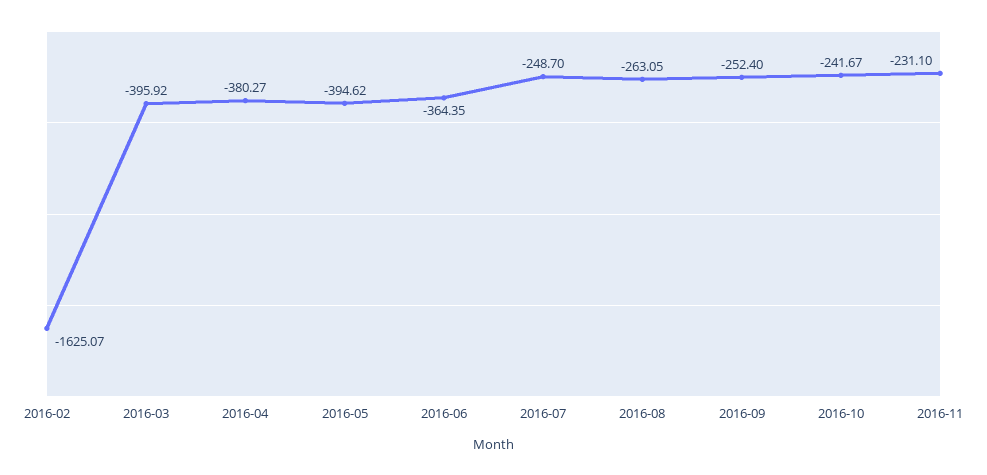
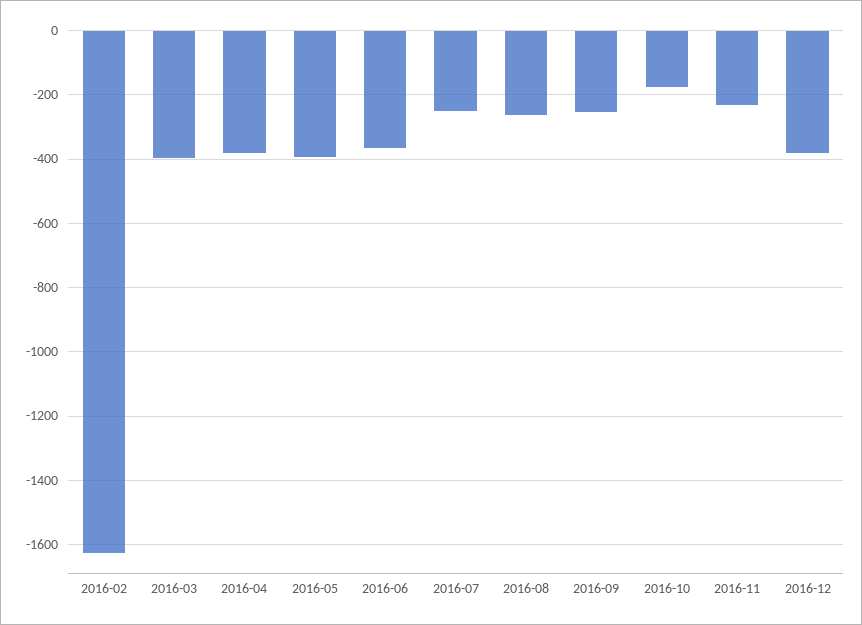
2016-10: -241.67 -> -180
2016-12: none -> -380

